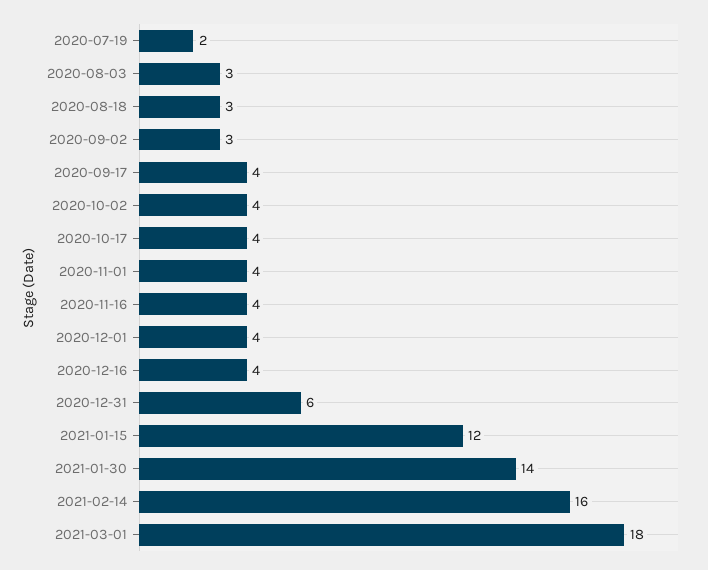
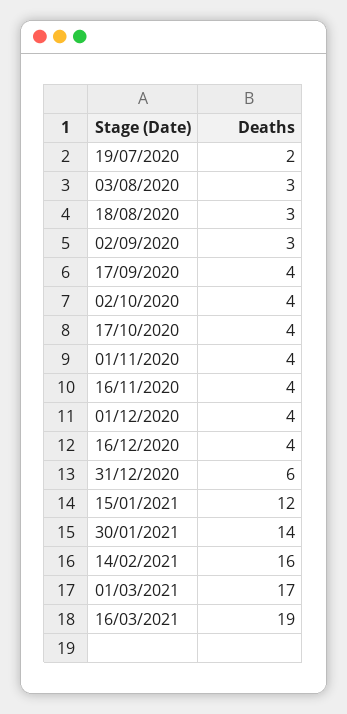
2021-03-01: 18 -> 17
16/03/2021: none -> 19

